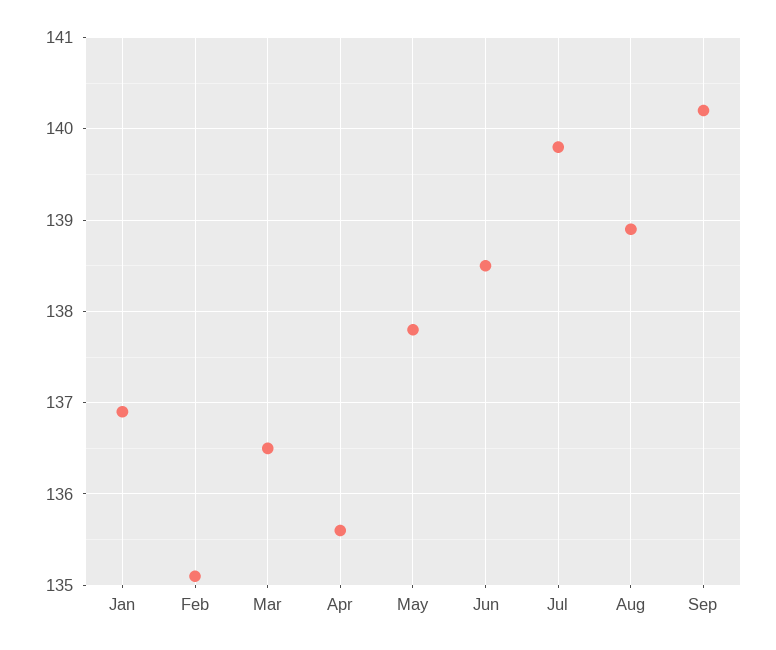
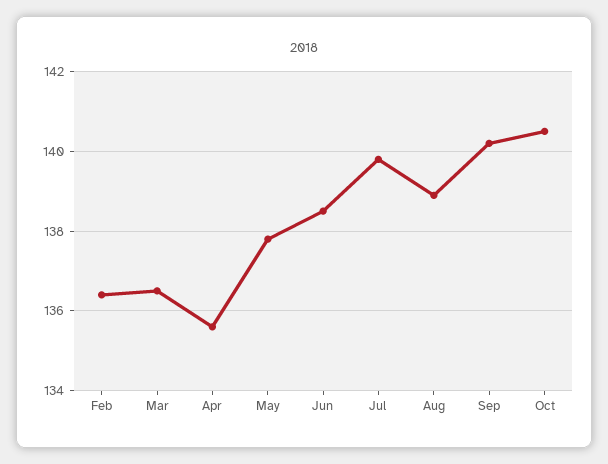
Jan: 136.9 -> none
Feb: 135.1 -> 136.5
Oct: none -> 140.5

